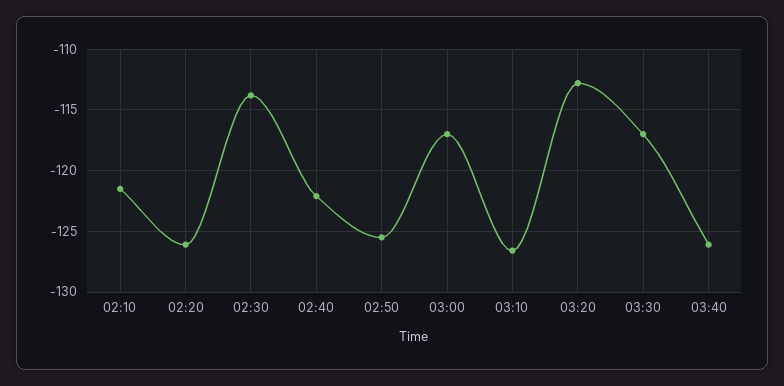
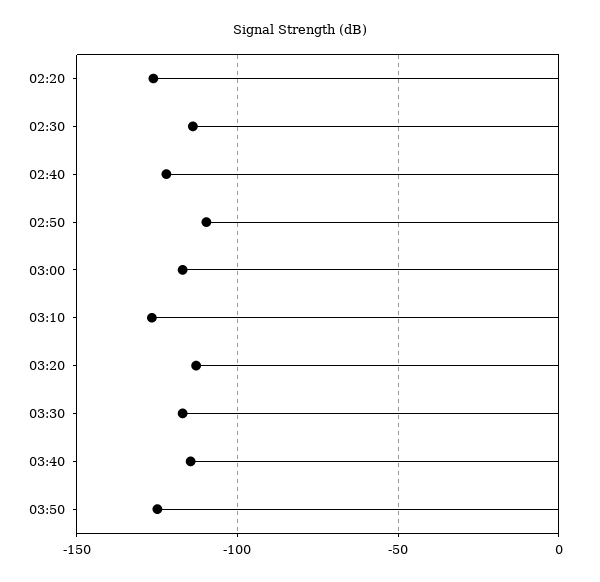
02:10: -121.5 -> none
02:50: -125.5 -> -110
03:40: -126 -> -115
03:50: none -> -125

